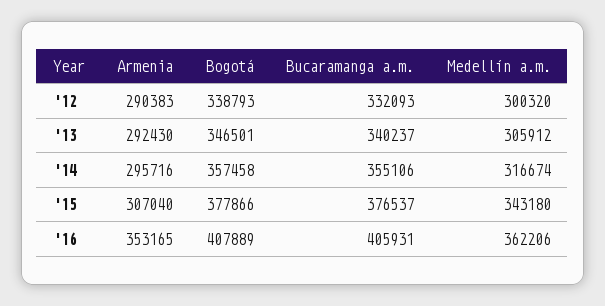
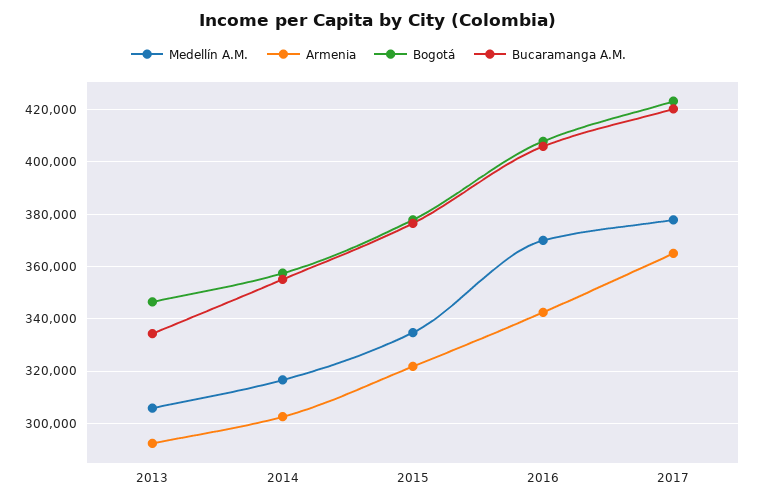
Armenia, '12: 290383 -> none
Bogotá, '12: 338793 -> none
Bucaramanga a.m., '12: 332093 -> none
Medellín a.m., '12: 300320 -> none
Bucaramanga a.m., '13: 340237 -> 335000
Armenia, '14: 295716 -> 302500
Armenia, '15: 307040 -> 322500
Medellín a.m., '15: 343180 -> 335000
Armenia, '16: 353165 -> 342500
Medellín a.m., '16: 362206 -> 370000
Medellín a.m., 2017: none -> 377500
Armenia, 2017: none -> 365000
Bogotá, 2017: none -> 422500
Bucaramanga a.m., 2017: none -> 420000

